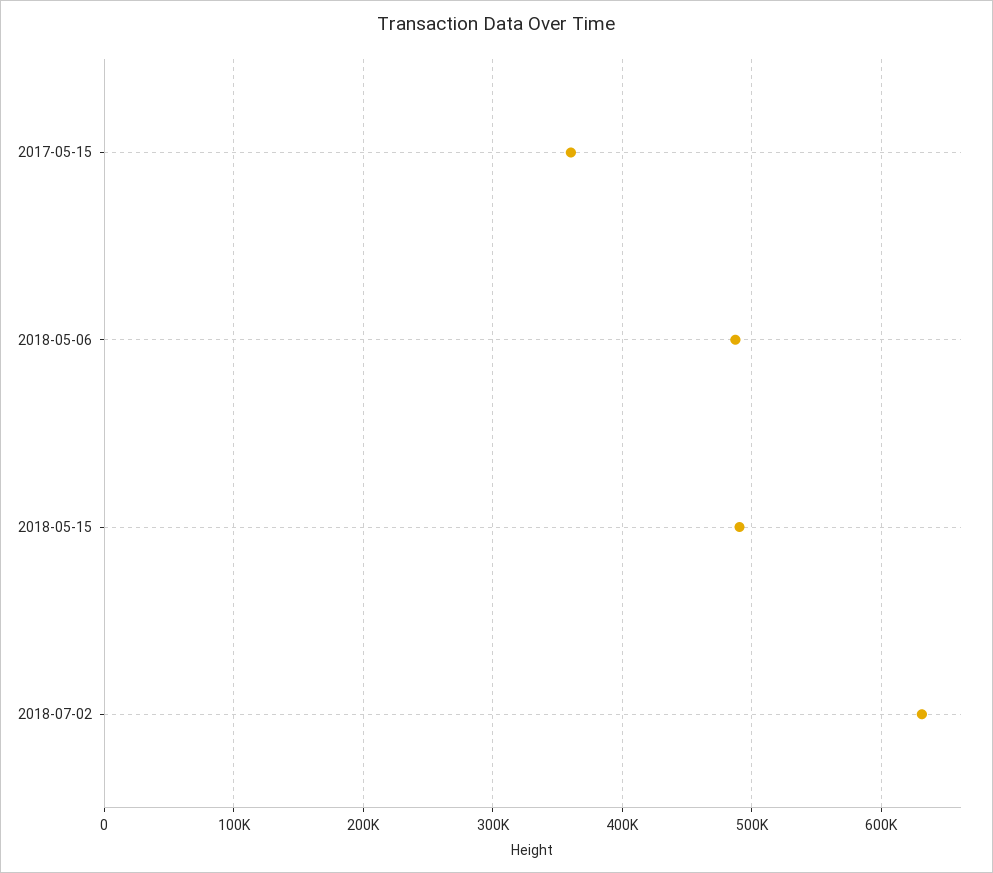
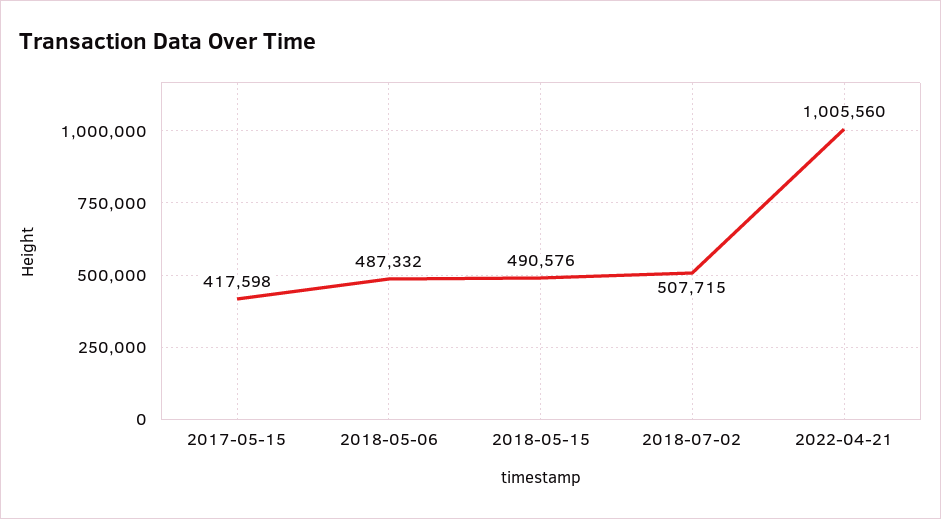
2017-05-15: 360000 -> 417598
2018-07-02: 630000 -> 507715
2022-04-21: none -> 1005560

